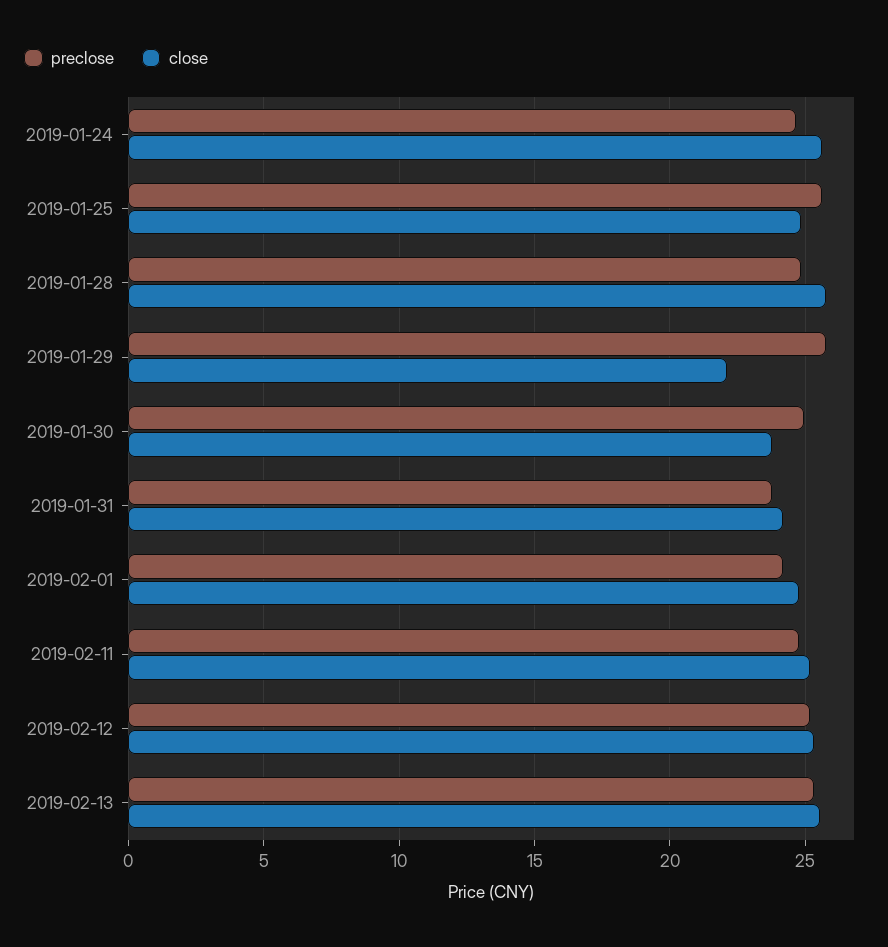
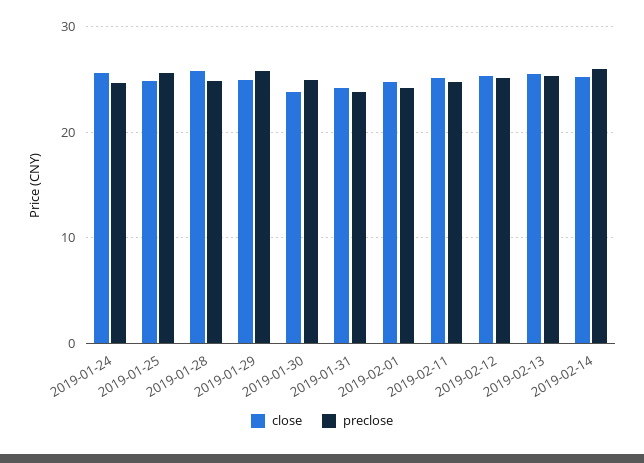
close, 2019-01-29: 22 -> 25
close, 2019-02-14: none -> 25
preclose, 2019-02-14: none -> 26

